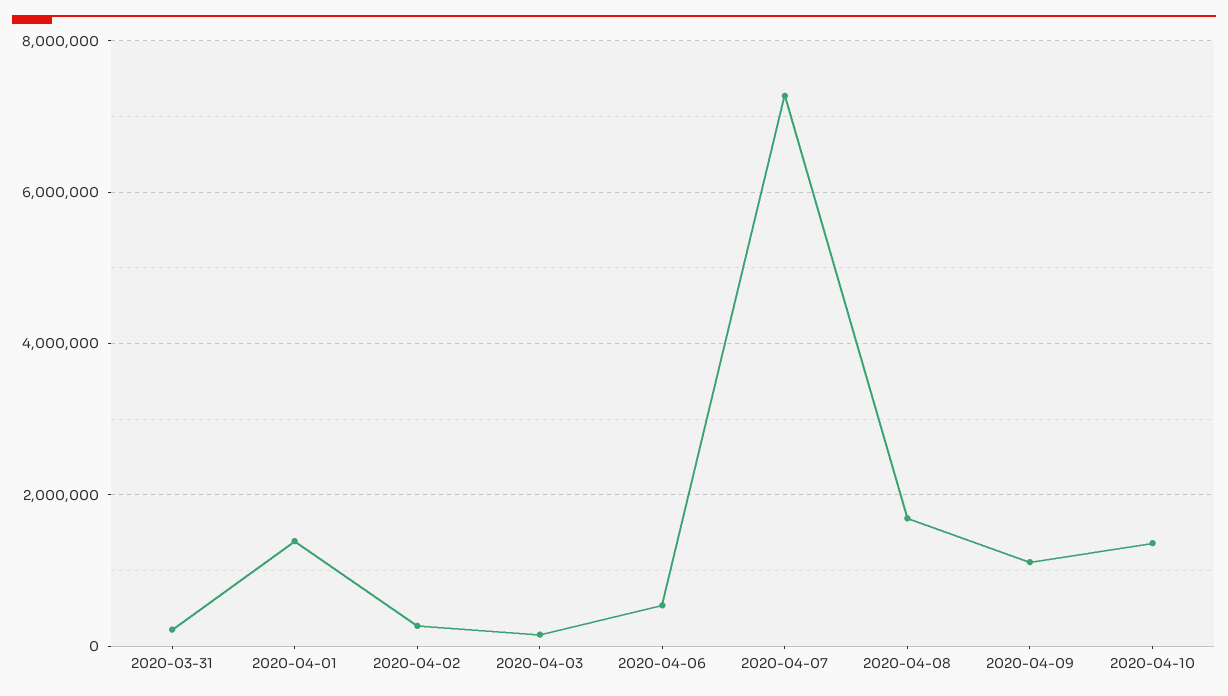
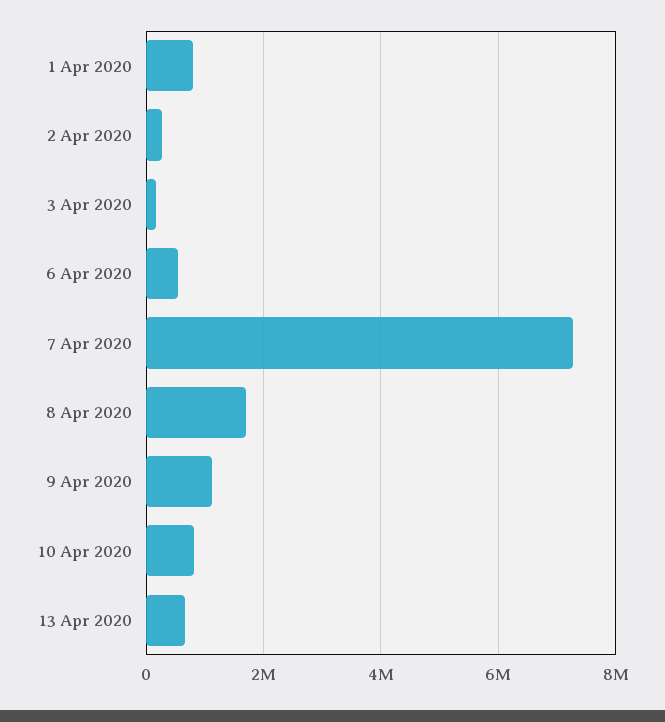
2020-03-31: 200000 -> none
2020-04-01: 1400000 -> 800000
2020-04-10: 1400000 -> 800000
13 Apr 2020: none -> 600000

